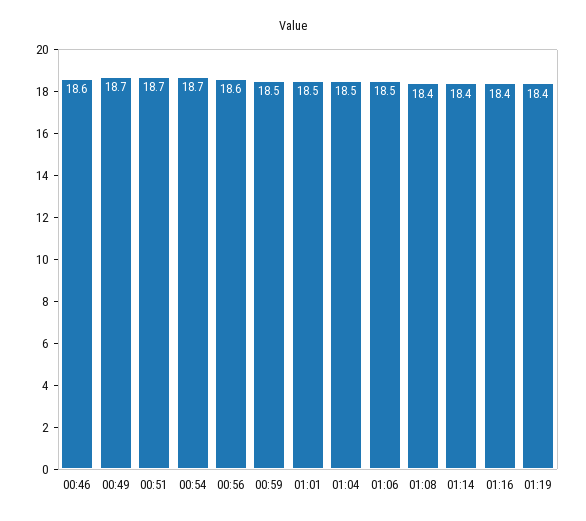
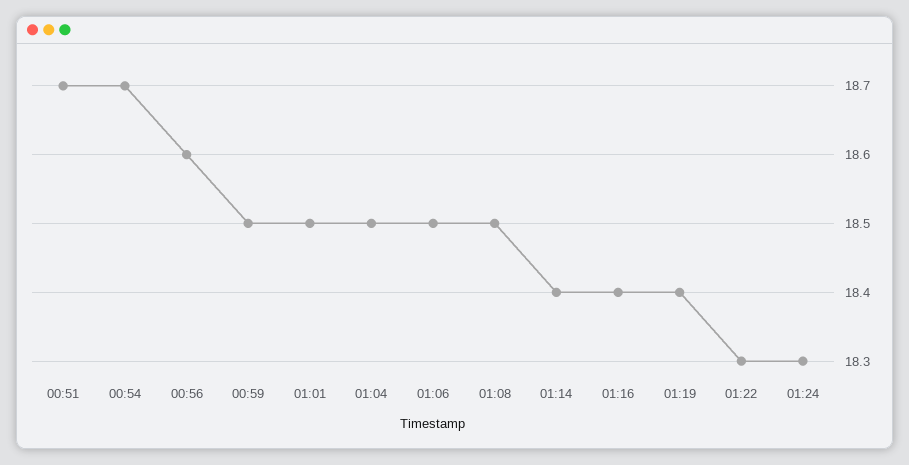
00:46: 18.6 -> none
00:49: 18.7 -> none
01:08: 18.4 -> 18.5
01:22: none -> 18.3
01:24: none -> 18.3

